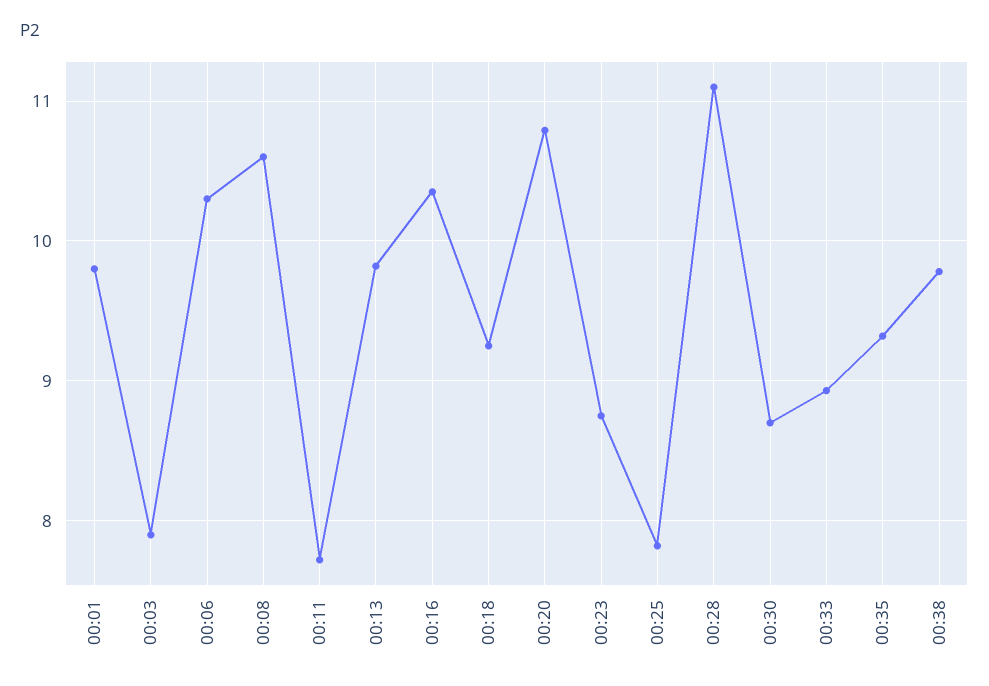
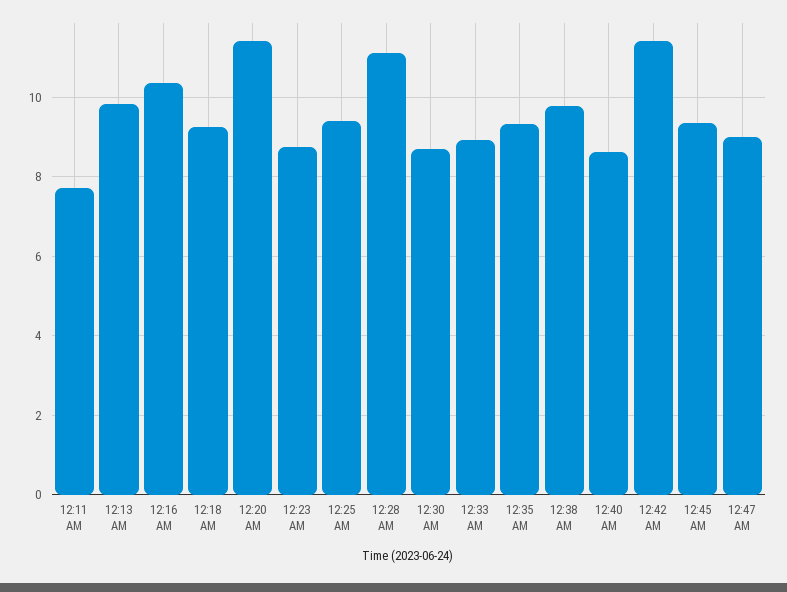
00:01: 9.8 -> none
00:03: 7.9 -> none
00:06: 10.3 -> none
00:08: 10.6 -> none
00:20: 10.8 -> 11.4
00:25: 7.8 -> 9.4
12:40 AM: none -> 8.6
12:42 AM: none -> 11.4
12:45 AM: none -> 9.4
12:47 AM: none -> 9

